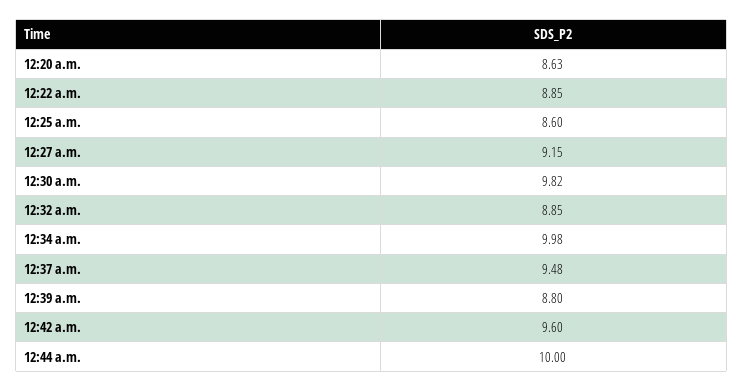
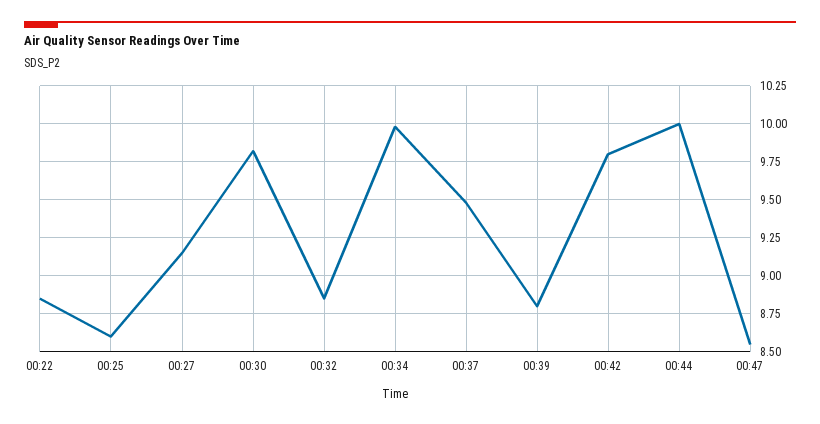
12:20 a.m.: 8.63 -> none
12:42 a.m.: 9.6 -> 9.8
00:47: none -> 8.55

